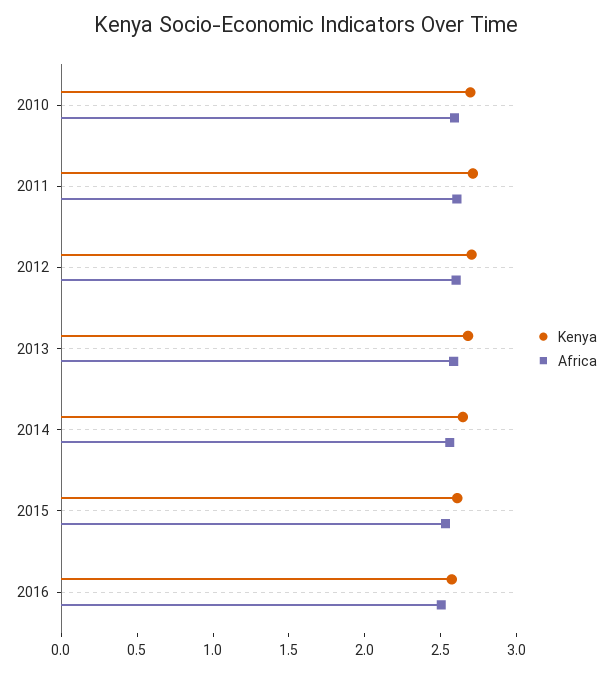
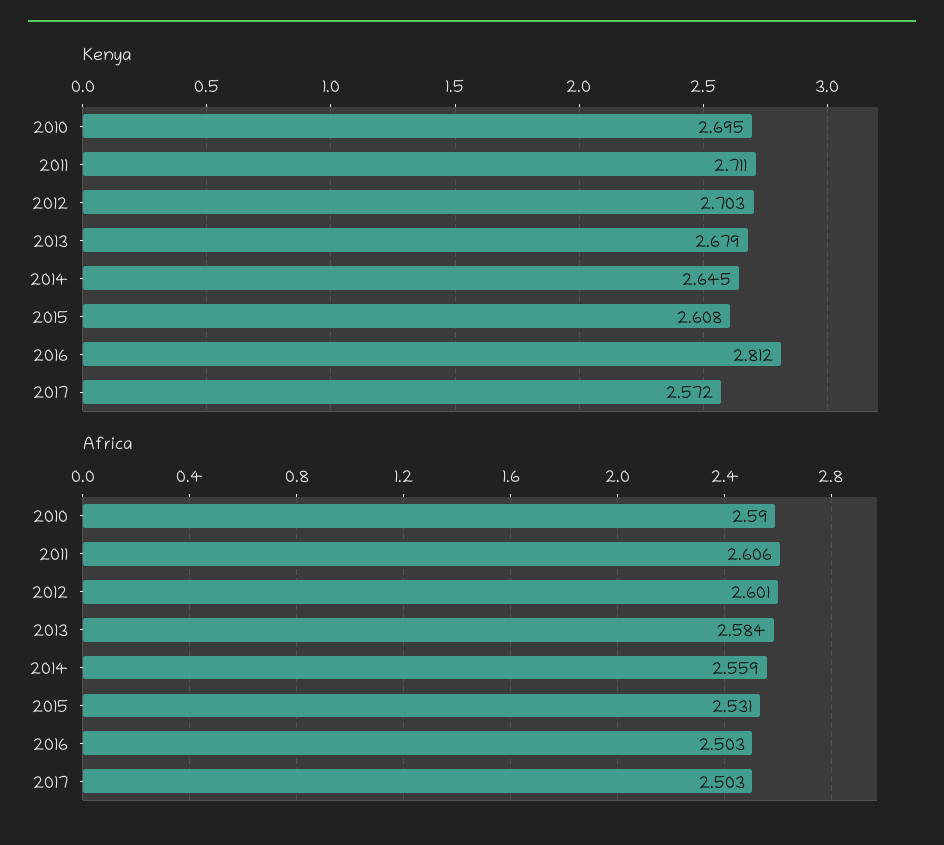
Kenya, 2016: 2.6 -> 2.812
Kenya, 2017: none -> 2.572
Africa, 2017: none -> 2.503

